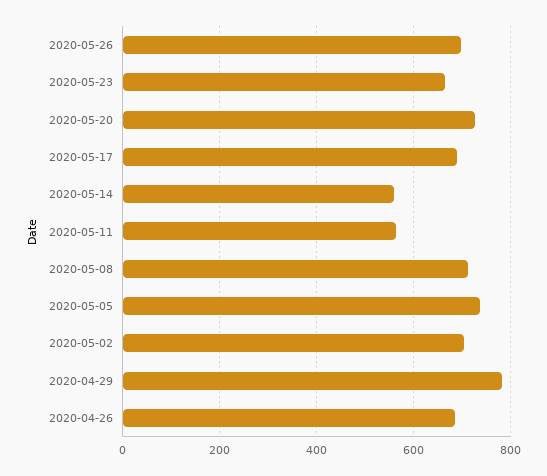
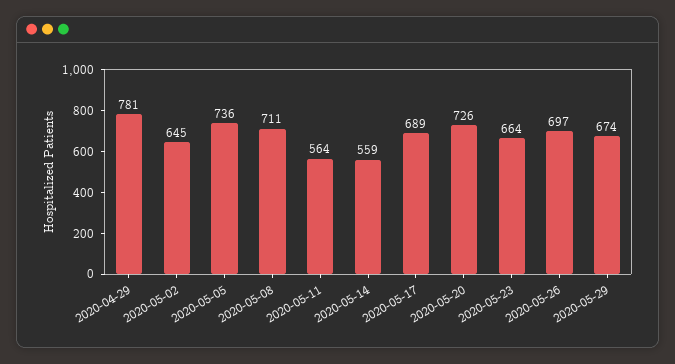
2020-05-02: 700 -> 645
2020-04-26: 680 -> none
2020-05-29: none -> 674

